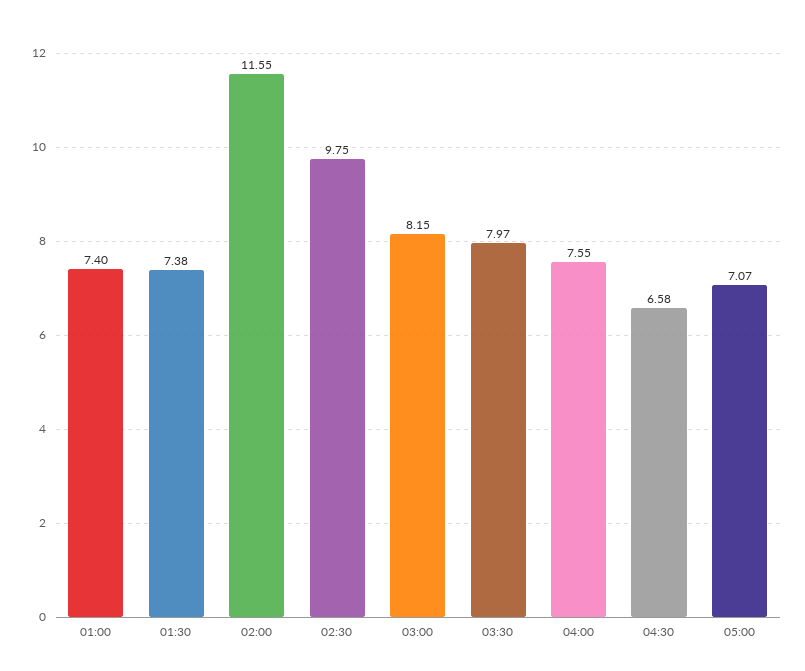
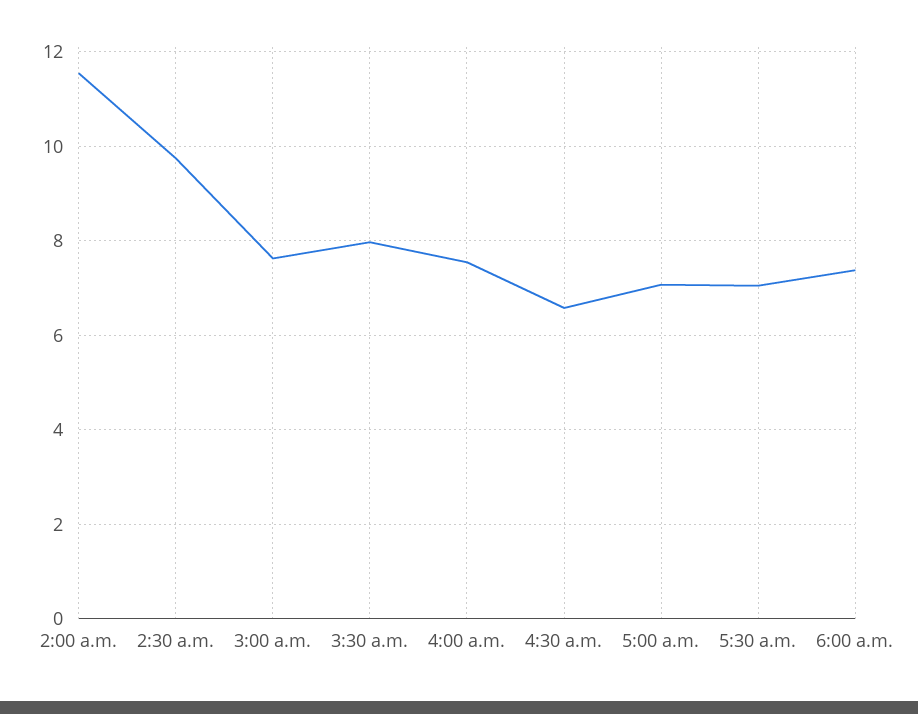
01:00: 7.4 -> none
01:30: 7.38 -> none
03:00: 8.15 -> 7.6
5:30 a.m.: none -> 7
6:00 a.m.: none -> 7.4

